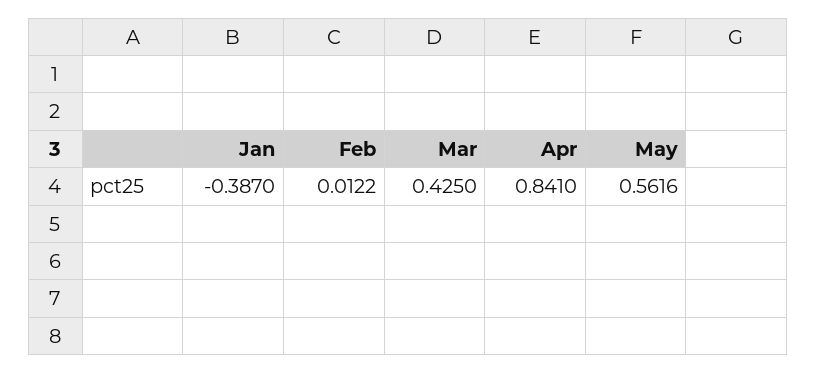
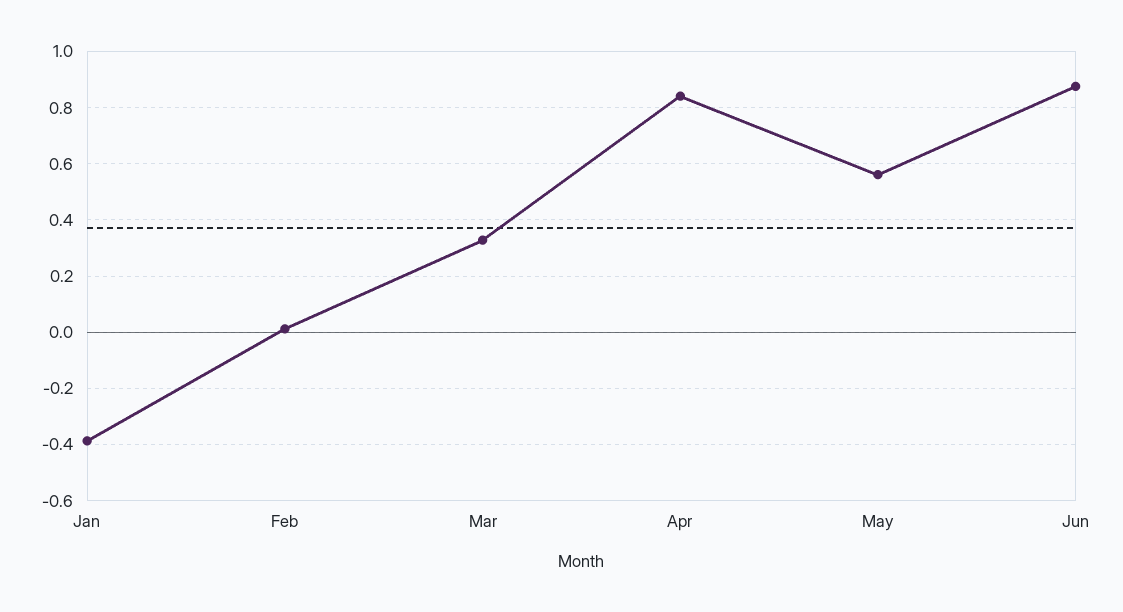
Mar: 0.425 -> 0.325
Jun: none -> 0.875

